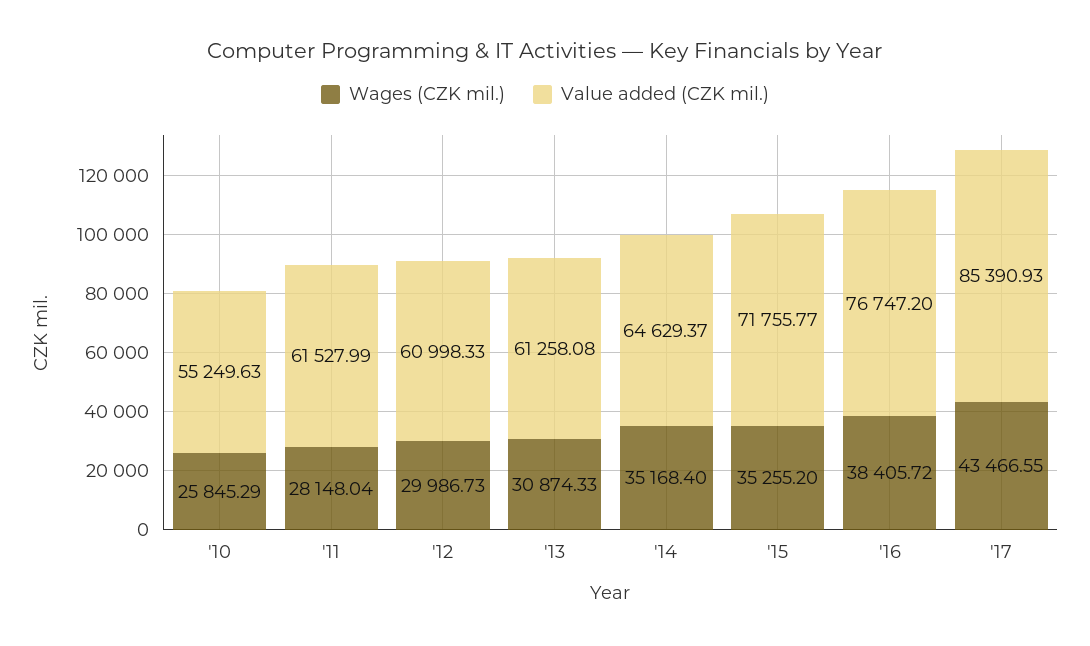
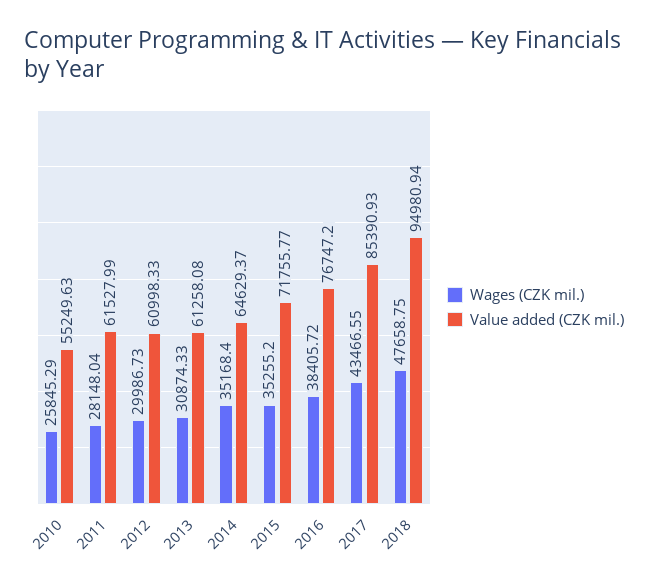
Wages (CZK mil.), 2018: none -> 47658.75
Value added (CZK mil.), 2018: none -> 94980.94

